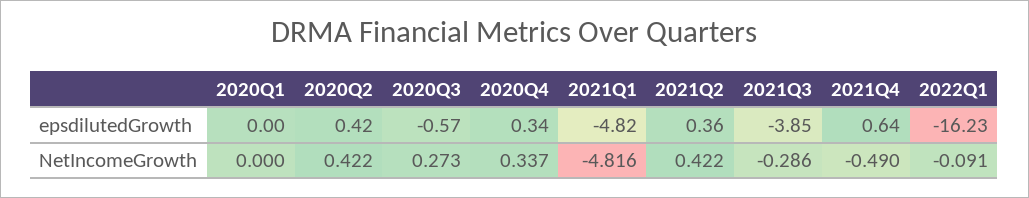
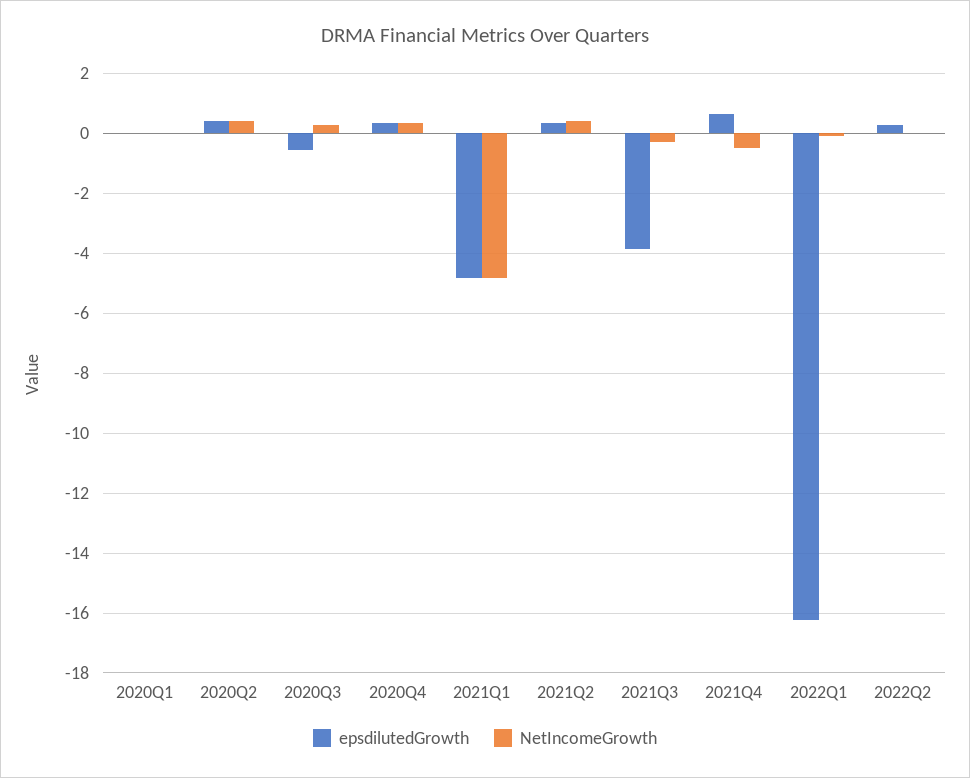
epsdilutedGrowth, 2022Q2: none -> 0.25
NetIncomeGrowth, 2022Q2: none -> 0

